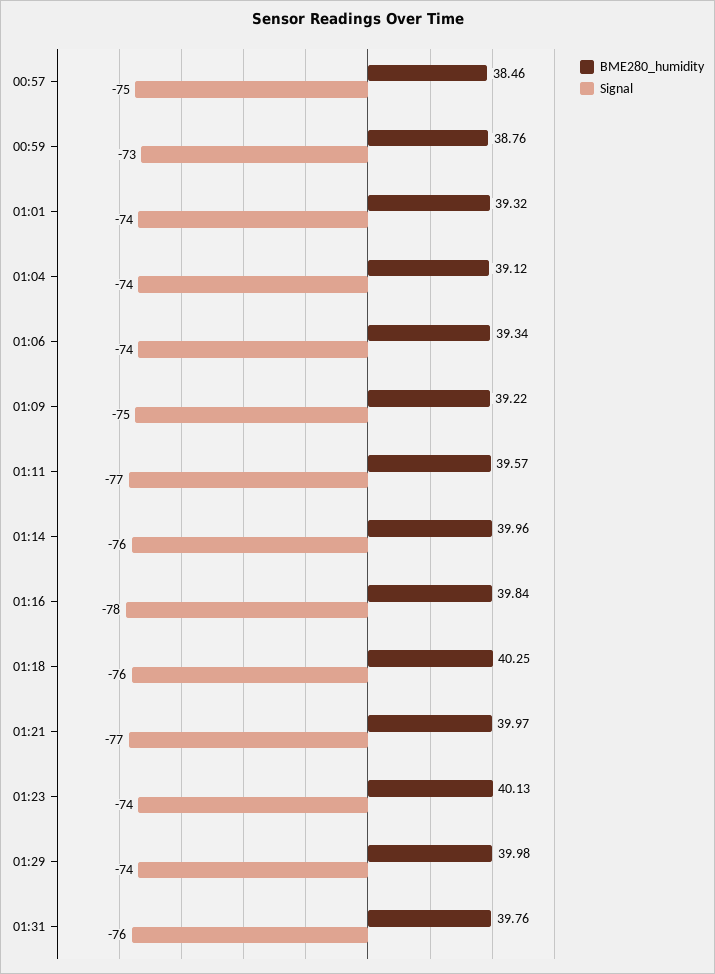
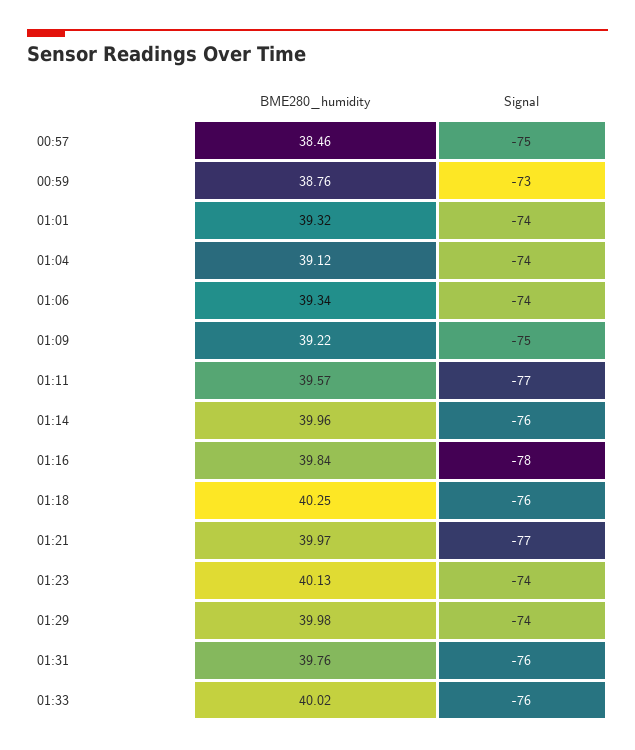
BME280_humidity, 01:33: none -> 40.02
Signal, 01:33: none -> -76

